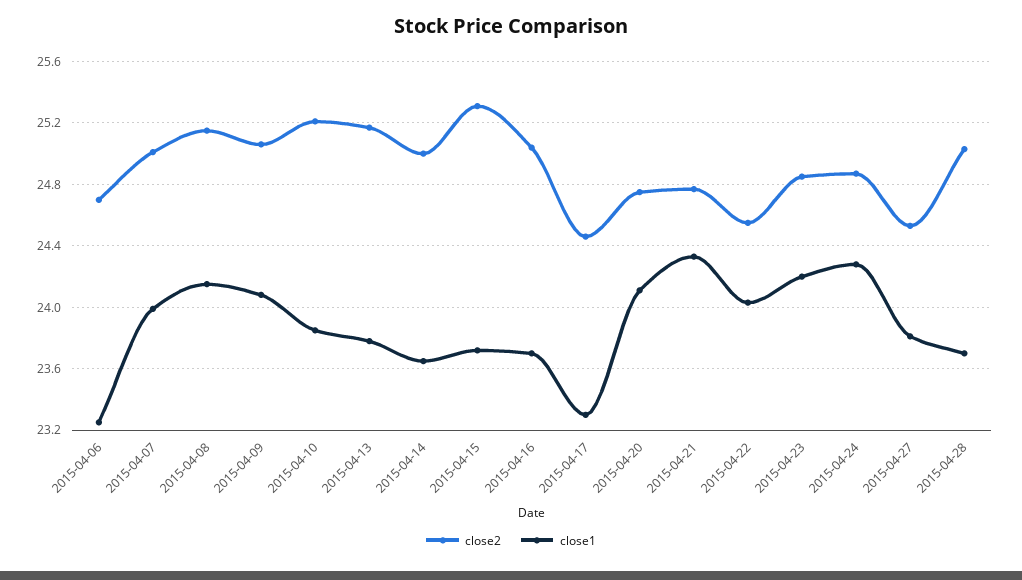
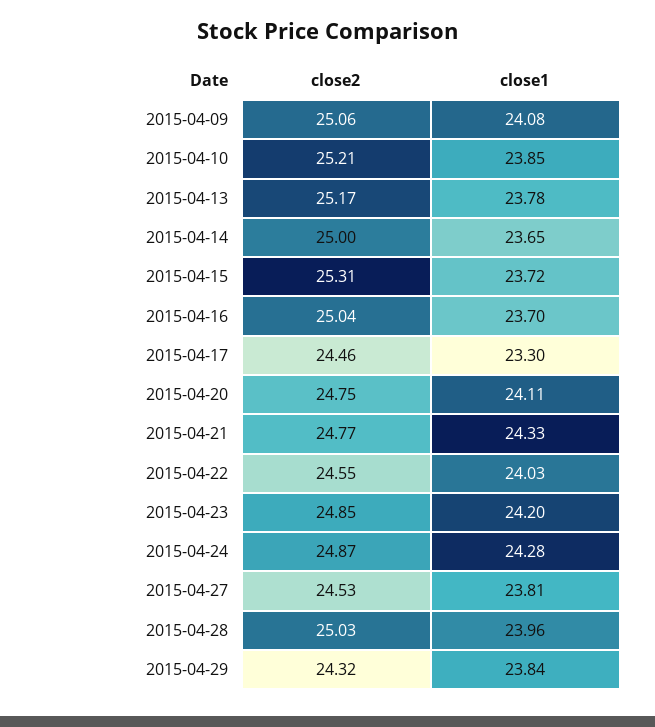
close2, 2015-04-06: 24.7 -> none
close1, 2015-04-06: 23.25 -> none
close2, 2015-04-07: 25 -> none
close1, 2015-04-07: 24 -> none
close2, 2015-04-08: 25.15 -> none
close1, 2015-04-08: 24.15 -> none
close1, 2015-04-28: 23.7 -> 23.96
close2, 2015-04-29: none -> 24.32
close1, 2015-04-29: none -> 23.84

